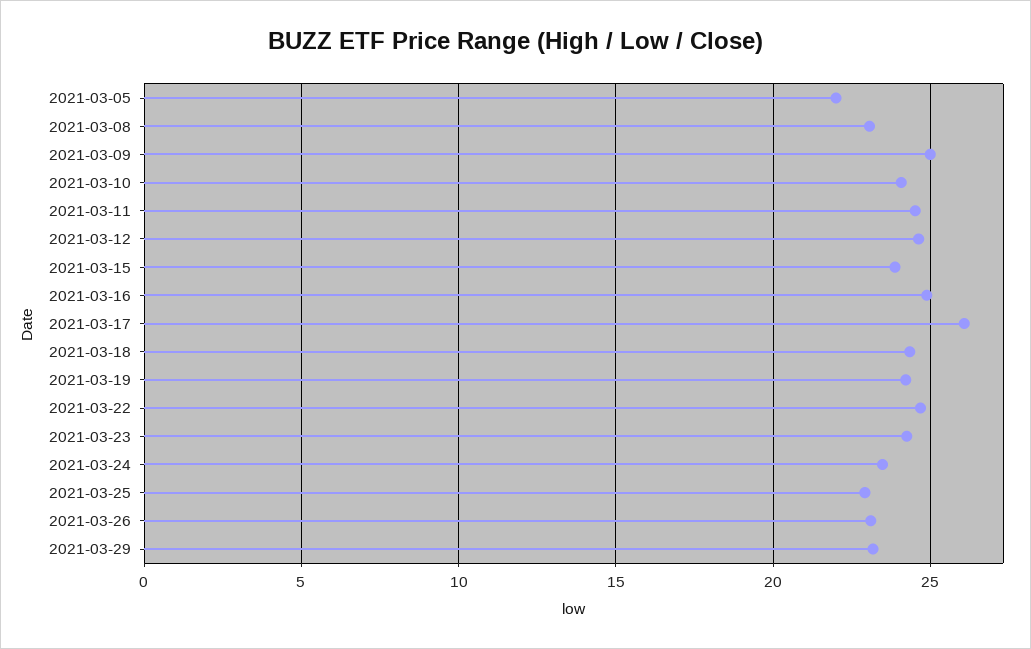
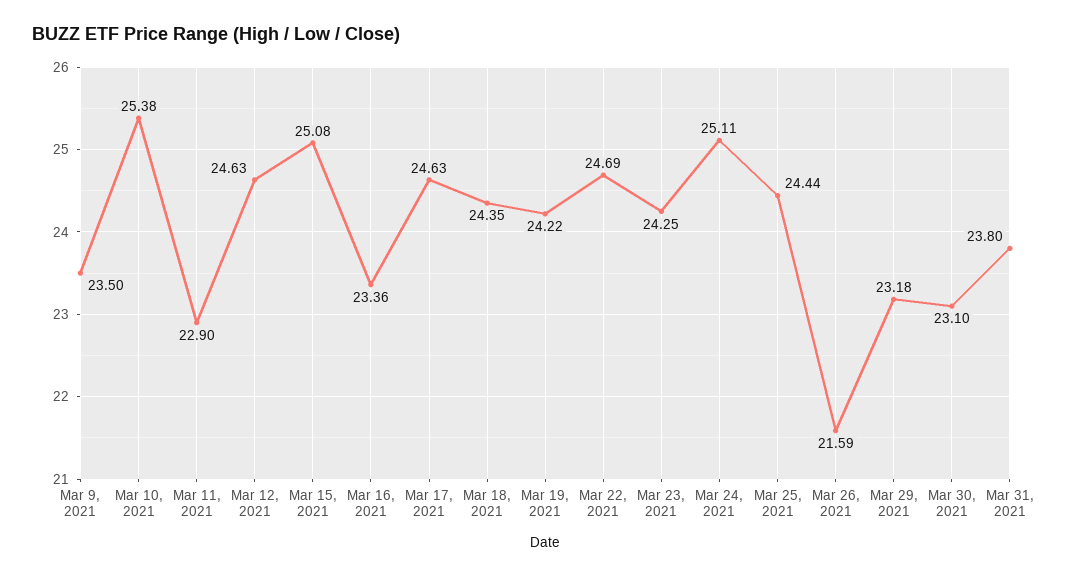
2021-03-05: 22 -> none
2021-03-08: 23 -> none
2021-03-09: 25 -> 23.5
2021-03-10: 24 -> 25.38
2021-03-11: 24.5 -> 22.9
2021-03-15: 24 -> 25.08
2021-03-16: 25 -> 23.36
2021-03-17: 26 -> 24.63
2021-03-24: 23.5 -> 25.11
2021-03-25: 23 -> 24.44
2021-03-26: 23 -> 21.59
Mar 30, 2021: none -> 23.1
Mar 31, 2021: none -> 23.8

